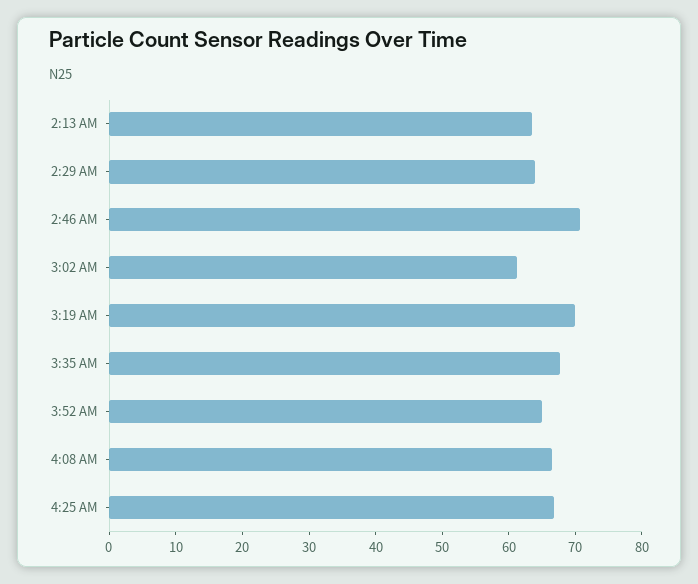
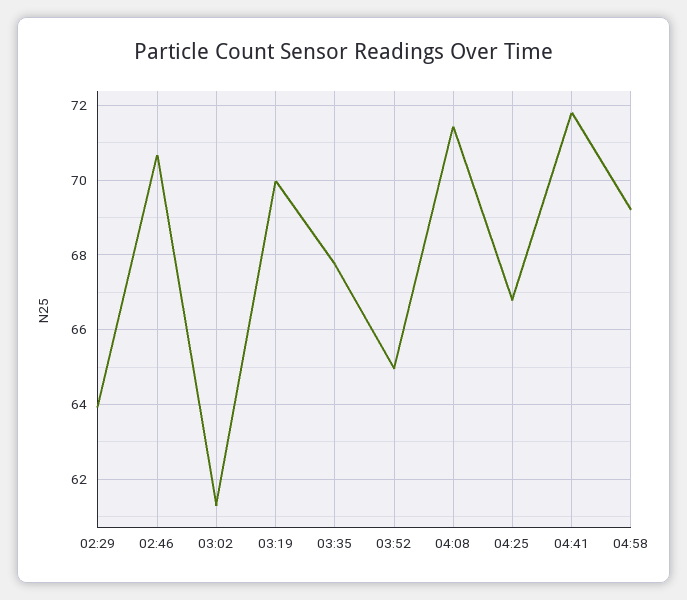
2:13 AM: 64 -> none
4:08 AM: 66 -> 71.4
04:41: none -> 71.8
04:58: none -> 69.2

